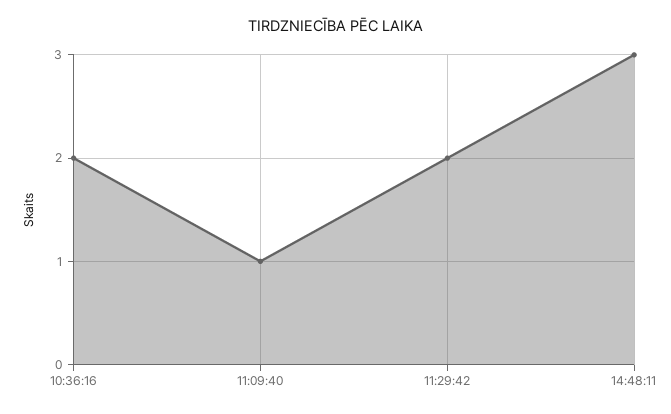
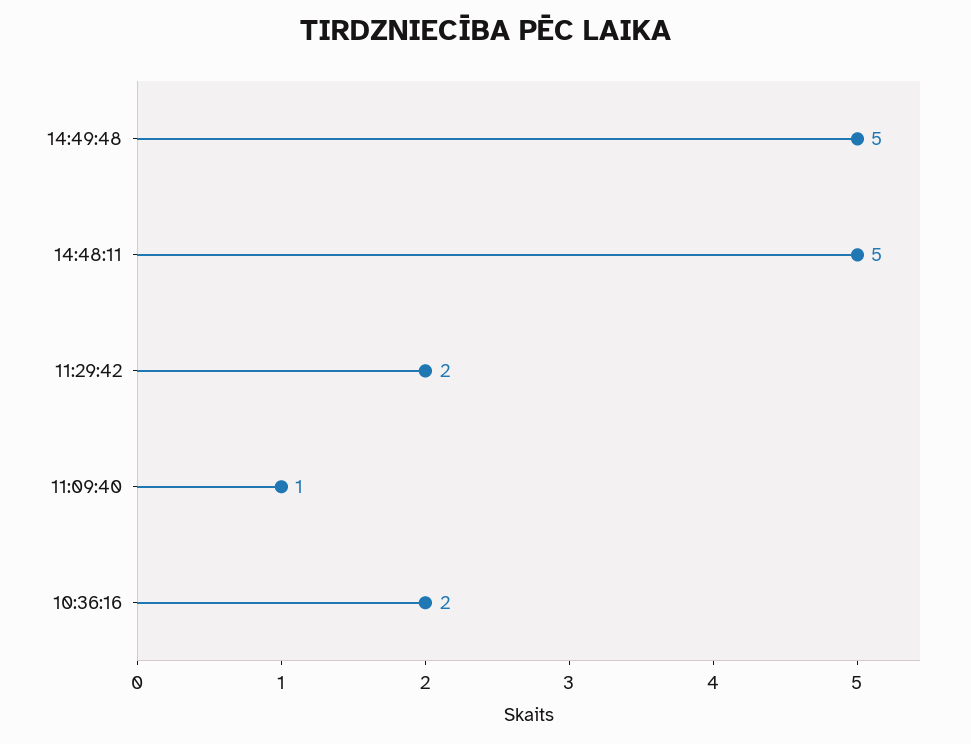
14:48:11: 3 -> 5
14:49:48: none -> 5

